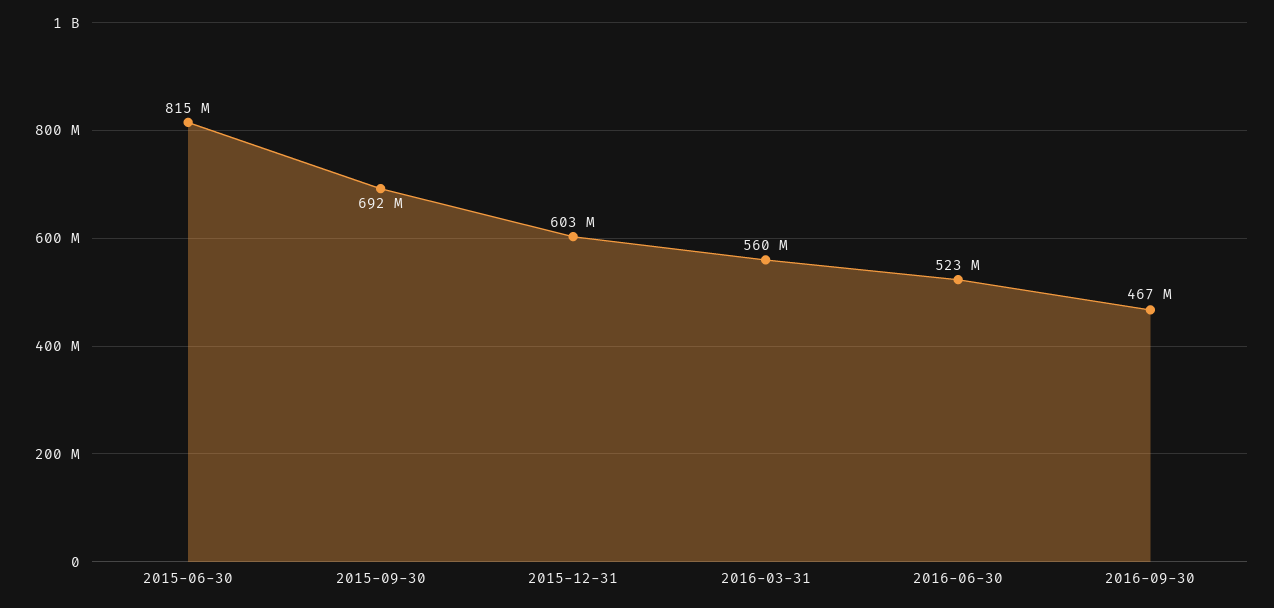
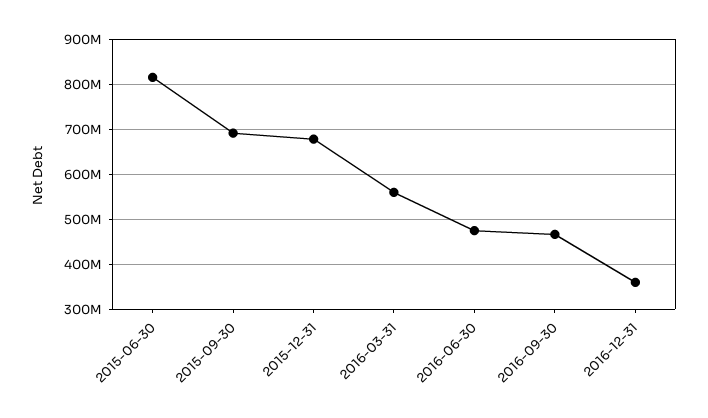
2015-12-31: 603000000 -> 680000000
2016-06-30: 523000000 -> 480000000
2016-12-31: none -> 360000000

